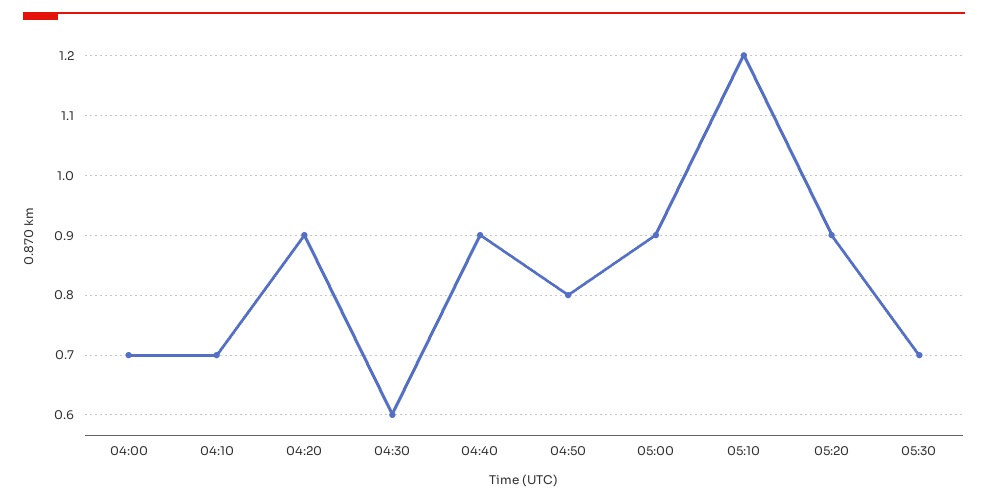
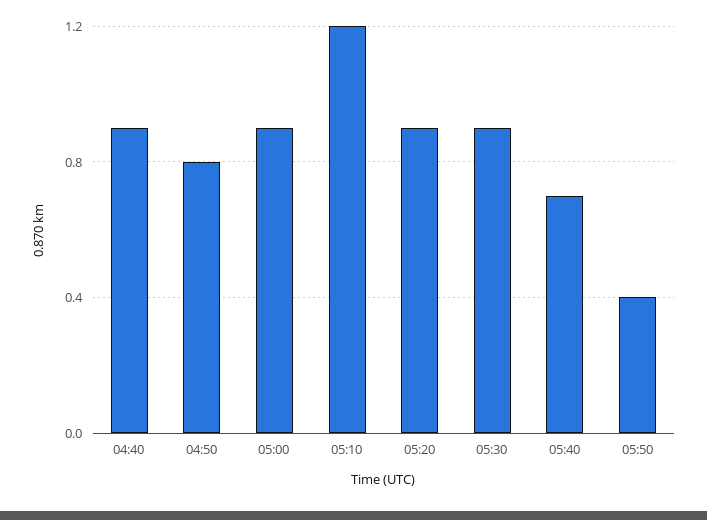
04:00: 0.7 -> none
04:10: 0.7 -> none
04:20: 0.9 -> none
04:30: 0.6 -> none
05:30: 0.7 -> 0.9
05:40: none -> 0.7
05:50: none -> 0.4

